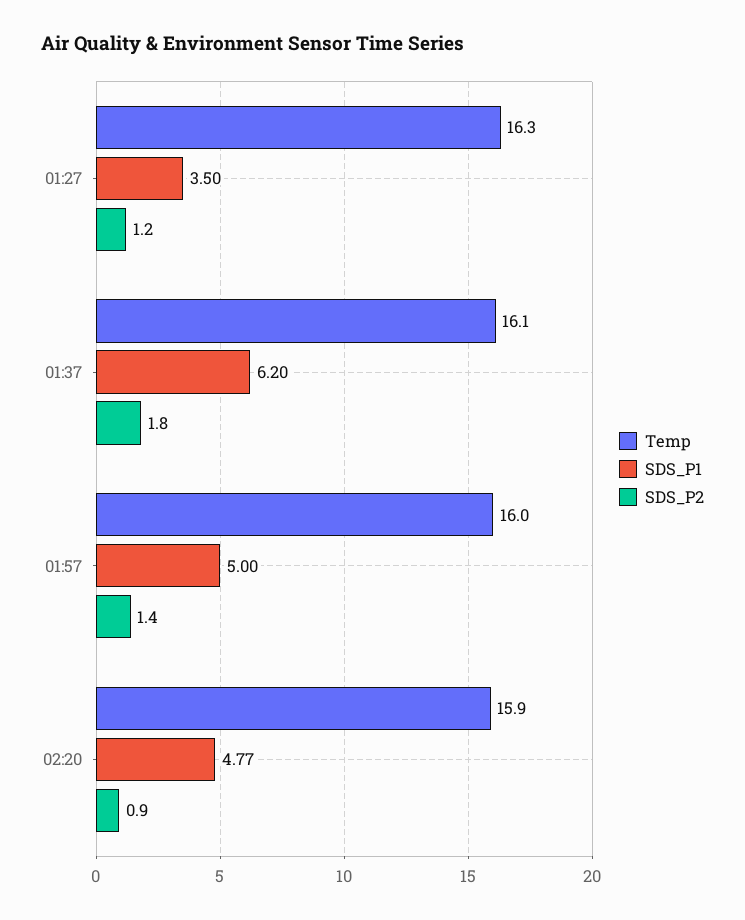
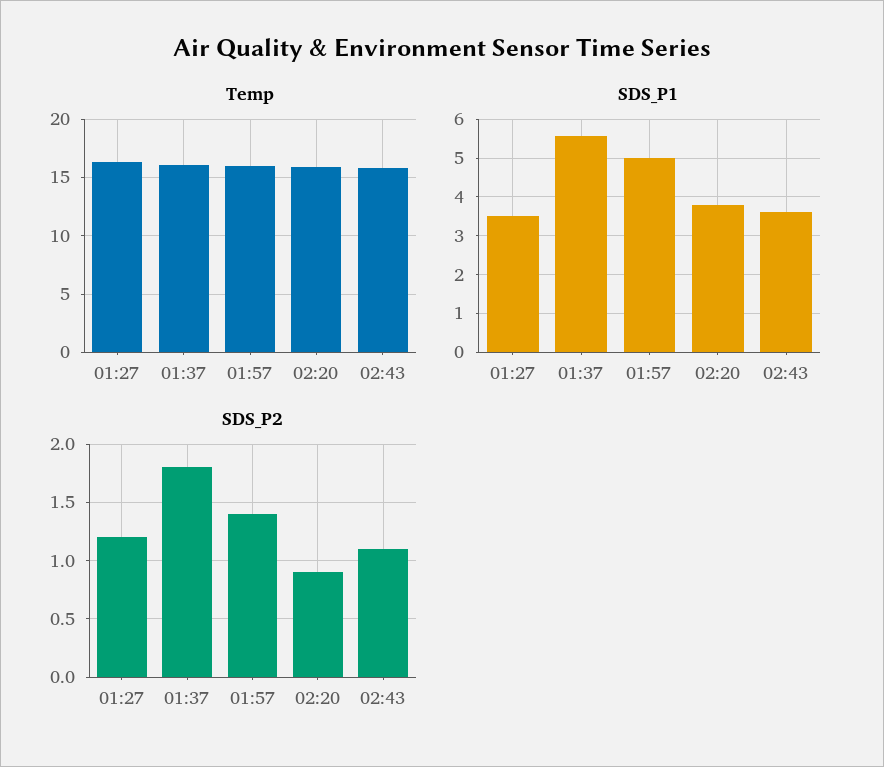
SDS_P1, 01:37: 6.2 -> 5.6
SDS_P1, 02:20: 4.77 -> 3.8
Temp, 02:43: none -> 16
SDS_P1, 02:43: none -> 3.6
SDS_P2, 02:43: none -> 1.1

